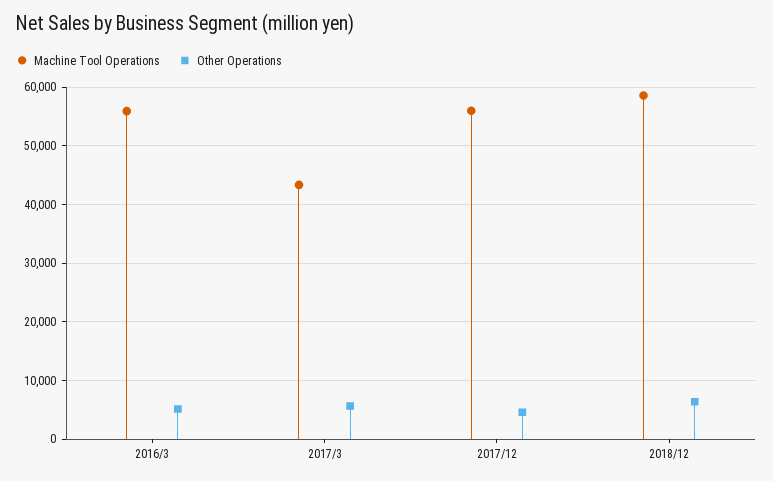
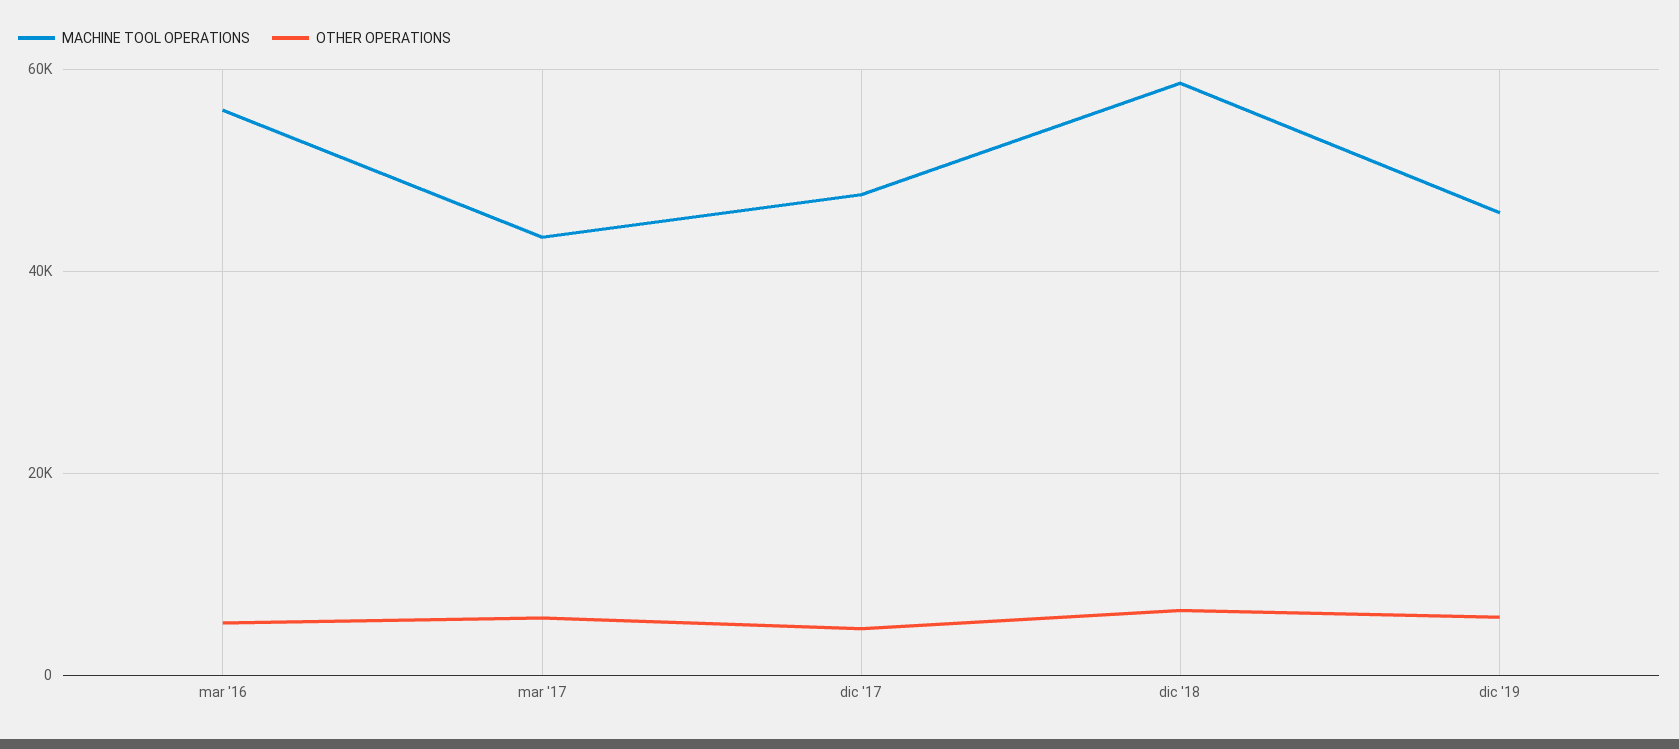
Machine Tool Operations, 2017/12: 56000 -> 48000
Machine Tool Operations, dic '19: none -> 46000
Other Operations, dic '19: none -> 6000

